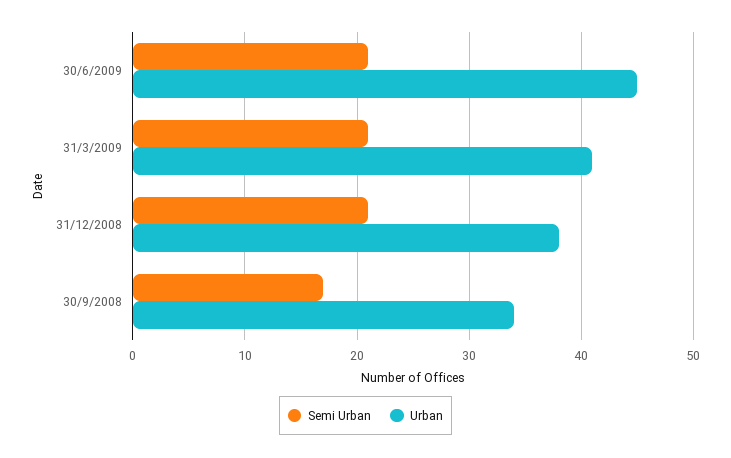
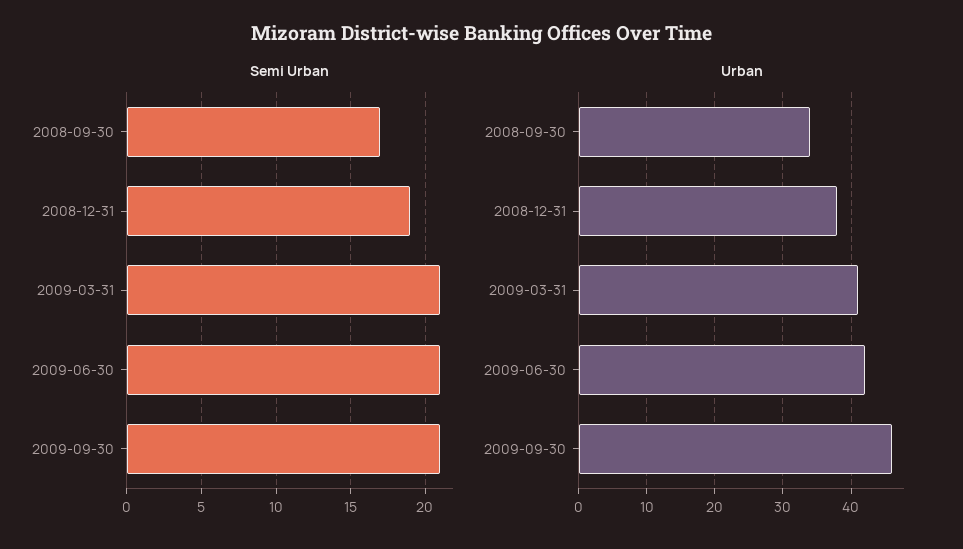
Urban, 30/6/2009: 45 -> 42
Semi Urban, 31/12/2008: 21 -> 19
Semi Urban, 2009-09-30: none -> 21
Urban, 2009-09-30: none -> 46

